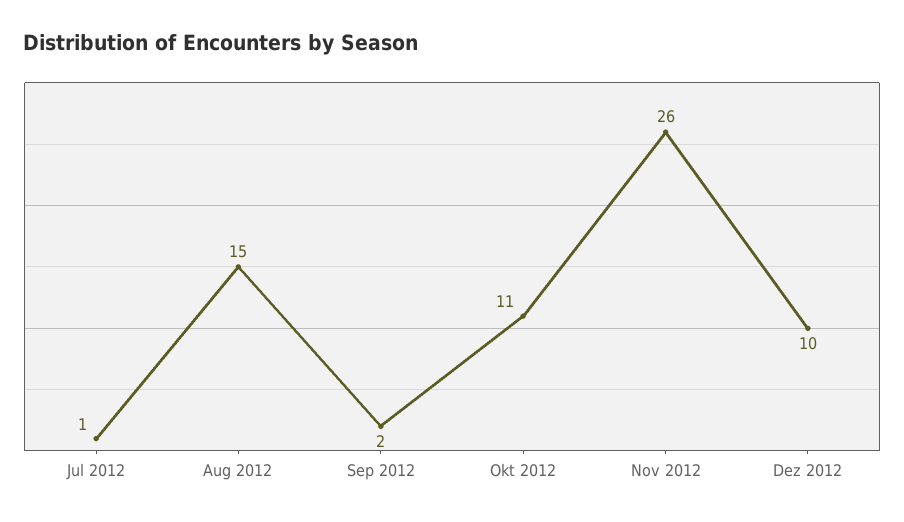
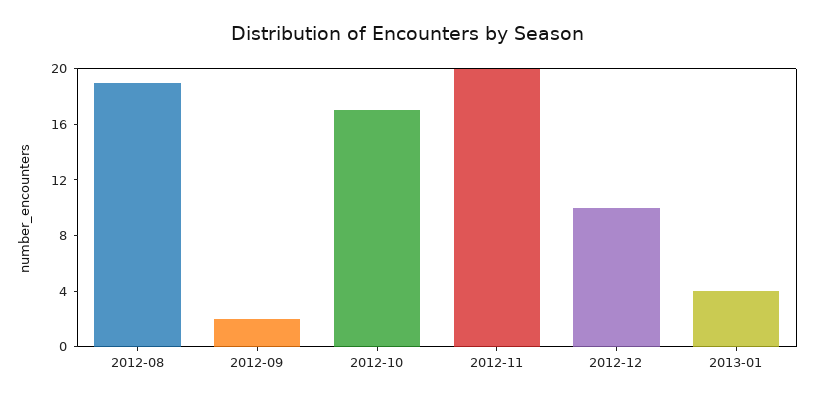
Jul 2012: 1 -> none
Aug 2012: 15 -> 19
Okt 2012: 11 -> 17
Nov 2012: 26 -> 20
2013-01: none -> 4

